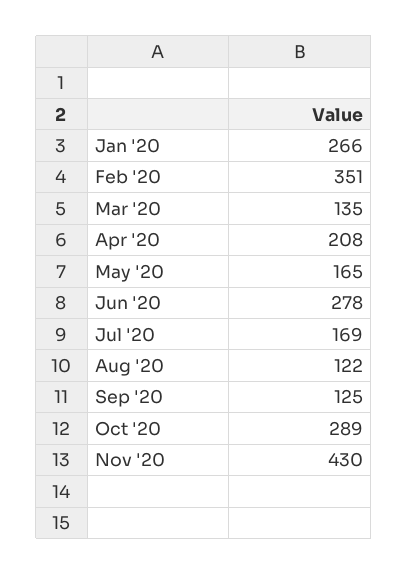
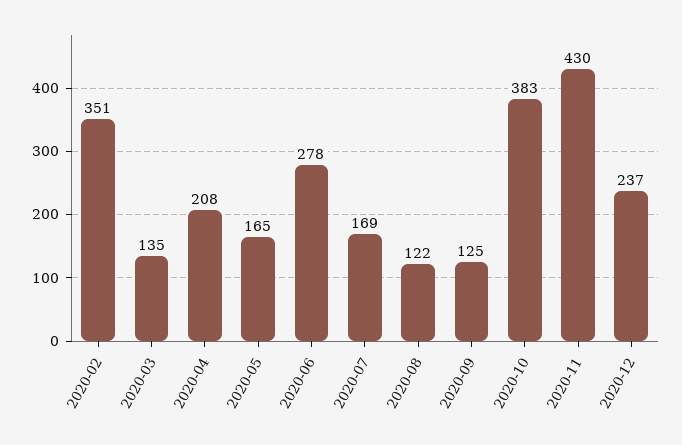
Jan '20: 266 -> none
Oct '20: 289 -> 383
2020-12: none -> 237

